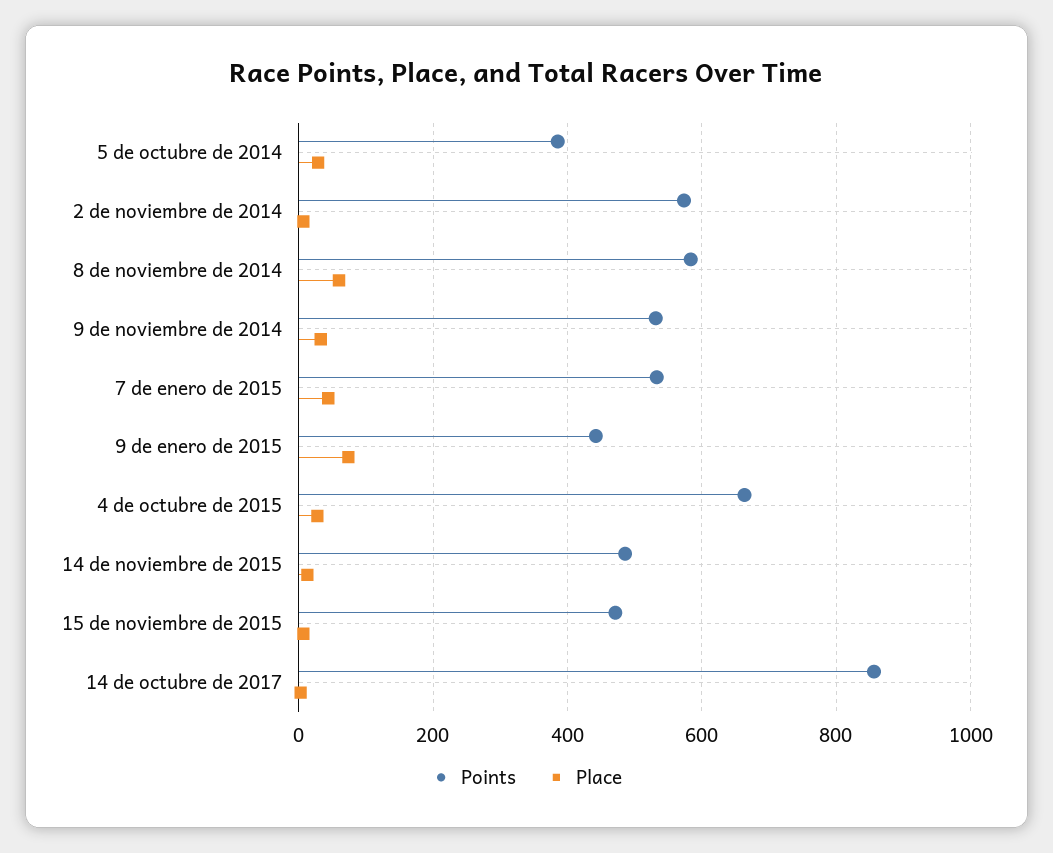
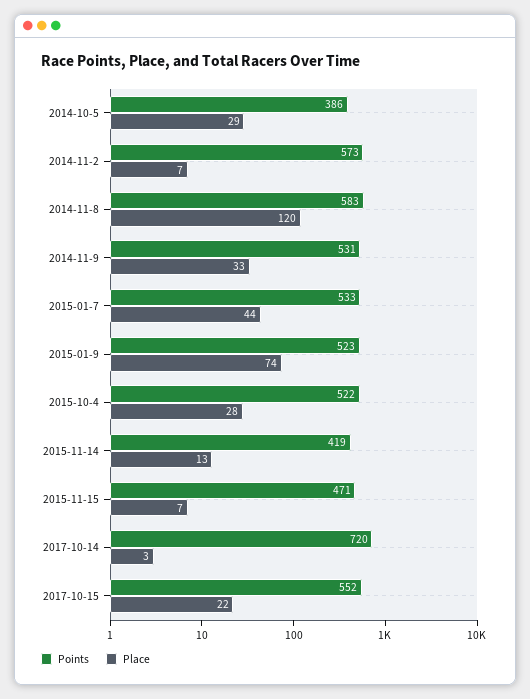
Place, 8 de noviembre de 2014: 60 -> 120
Points, 9 de enero de 2015: 440 -> 523
Points, 4 de octubre de 2015: 660 -> 522
Points, 14 de noviembre de 2015: 480 -> 419
Points, 14 de octubre de 2017: 860 -> 720
Points, 2017-10-15: none -> 552
Place, 2017-10-15: none -> 22

